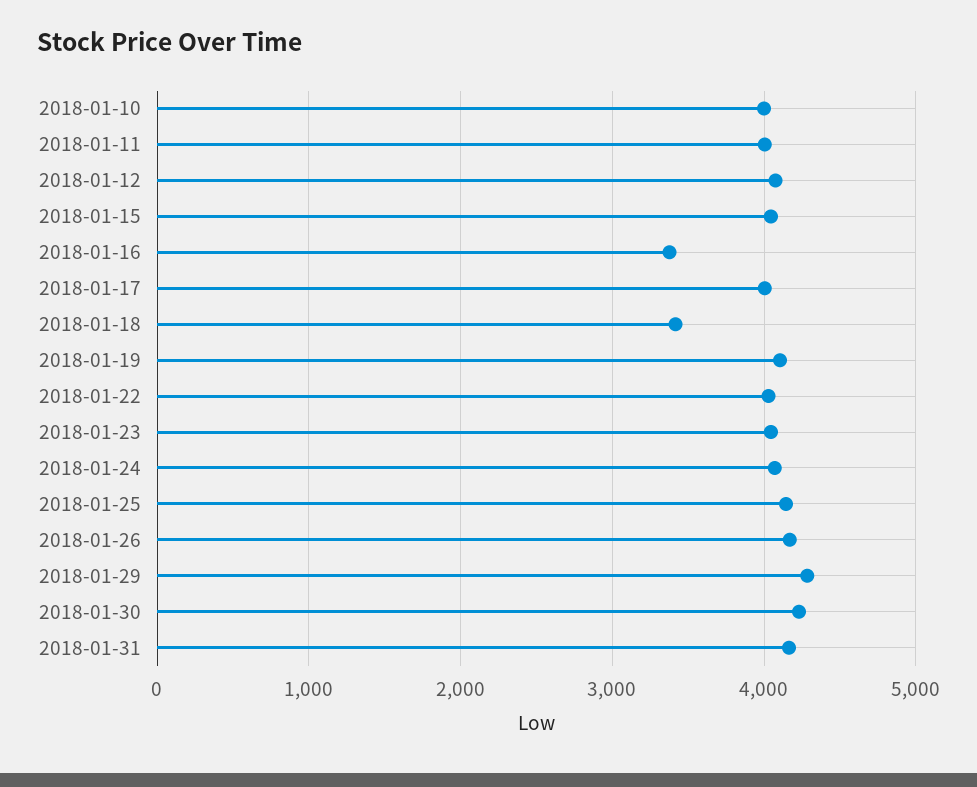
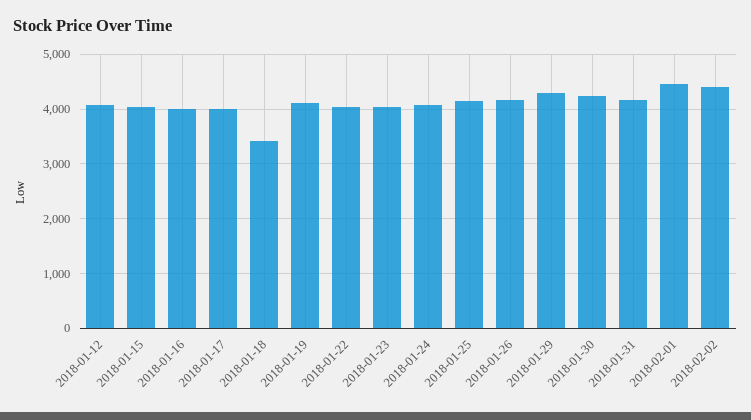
2018-01-10: 4000 -> none
2018-01-11: 4000 -> none
2018-01-16: 3400 -> 4000
2018-02-01: none -> 4400
2018-02-02: none -> 4400

